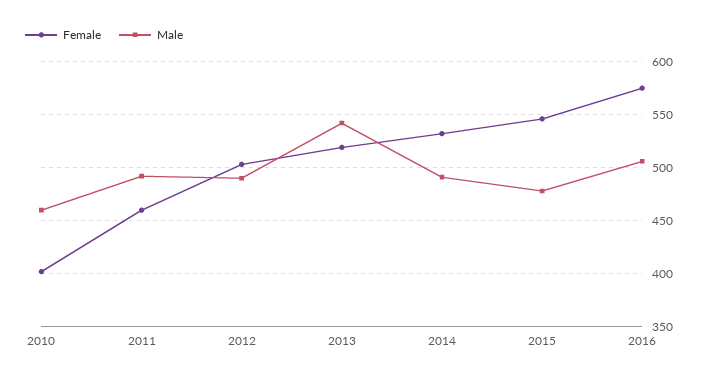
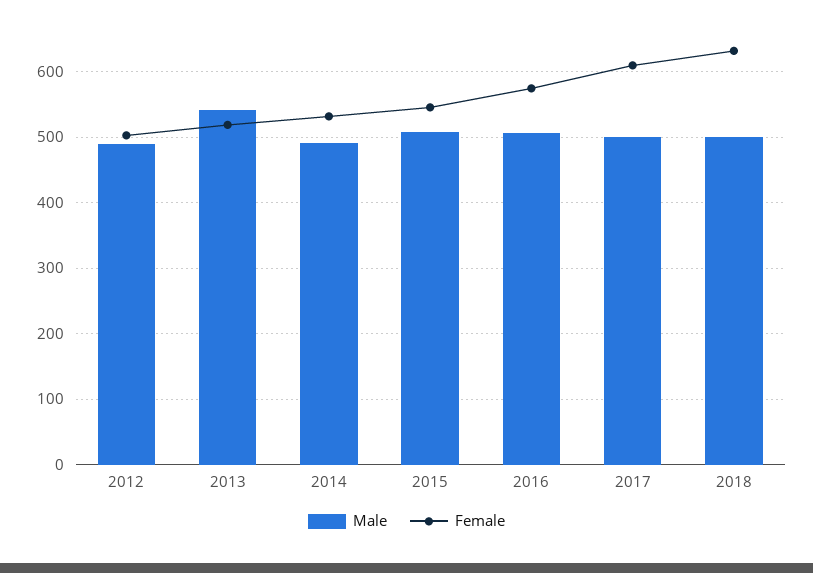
Female, 2010: 400 -> none
Male, 2010: 460 -> none
Female, 2011: 460 -> none
Male, 2011: 490 -> none
Male, 2015: 480 -> 510
Male, 2017: none -> 500
Female, 2017: none -> 610
Male, 2018: none -> 500
Female, 2018: none -> 630

